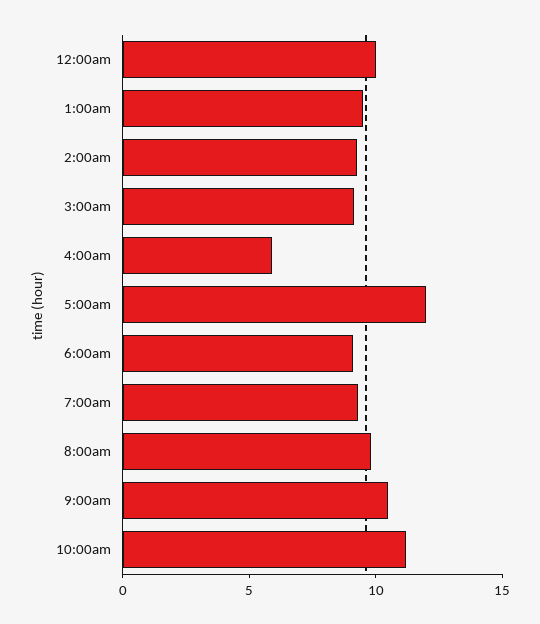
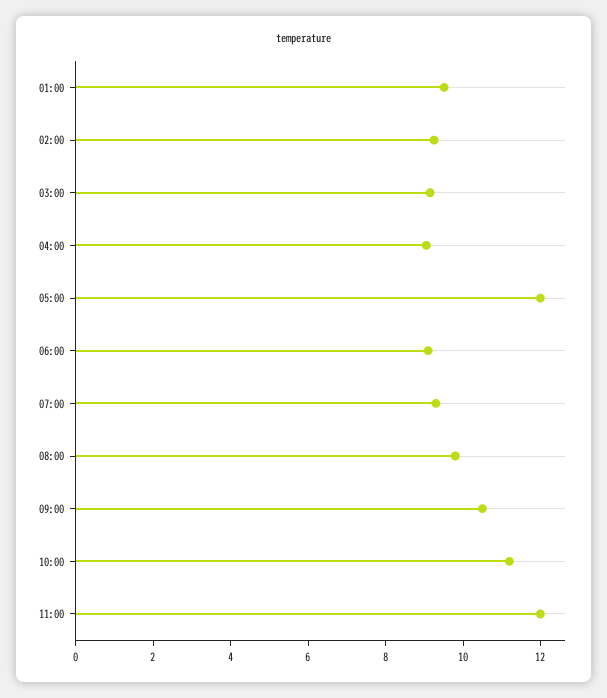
12:00am: 10 -> none
4:00am: 6 -> 9
11:00: none -> 12

